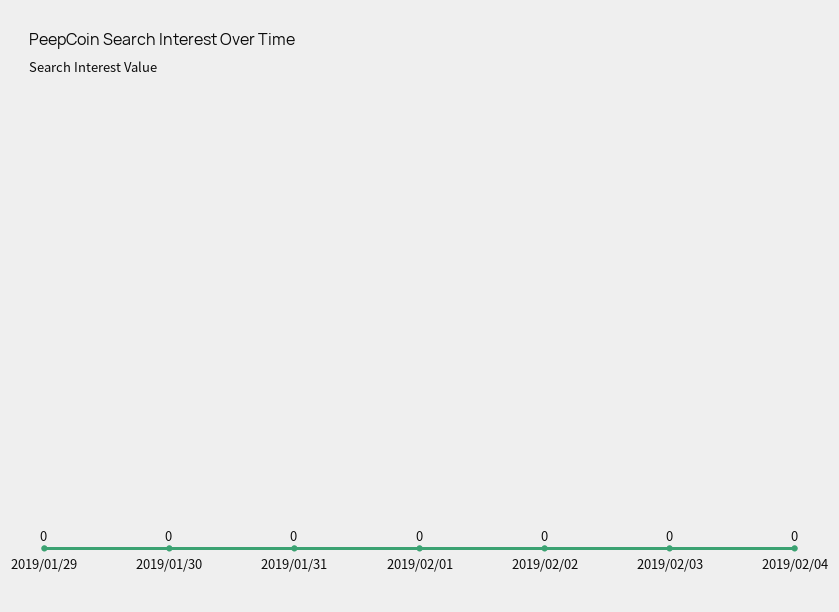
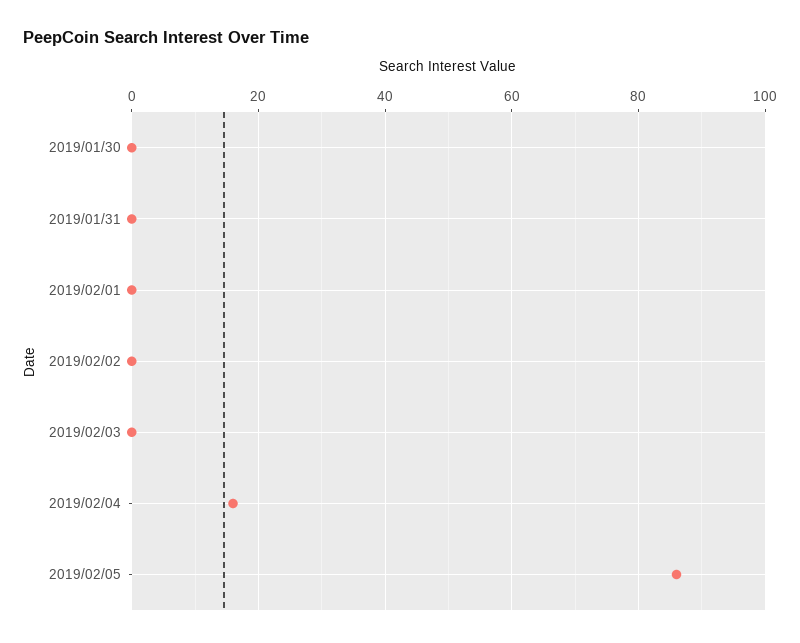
2019/01/29: 0 -> none
2019/02/04: 0 -> 15
2019/02/05: none -> 85

